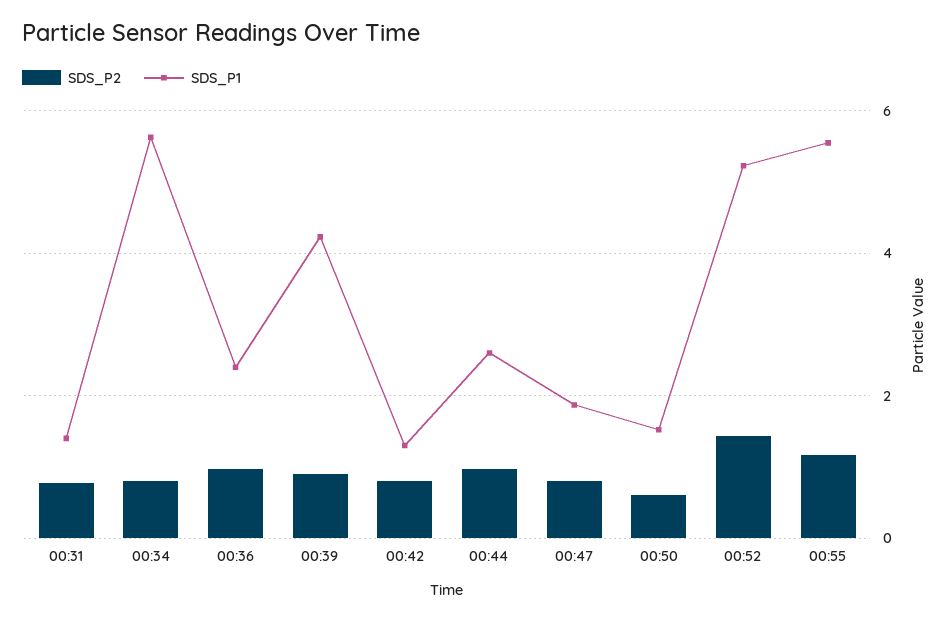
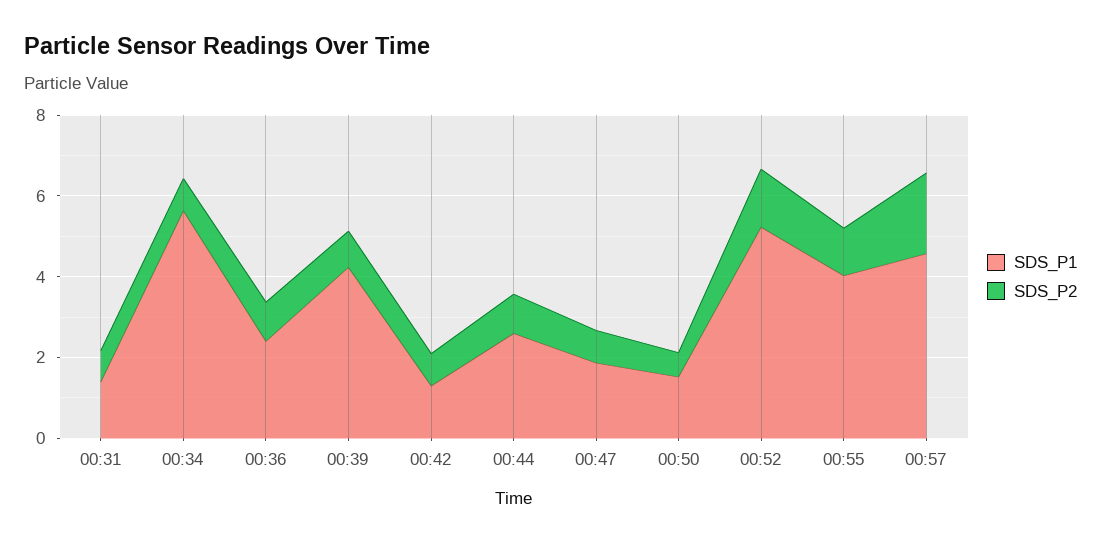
SDS_P1, 00:55: 5.6 -> 4
SDS_P1, 00:57: none -> 4.5
SDS_P2, 00:57: none -> 2

